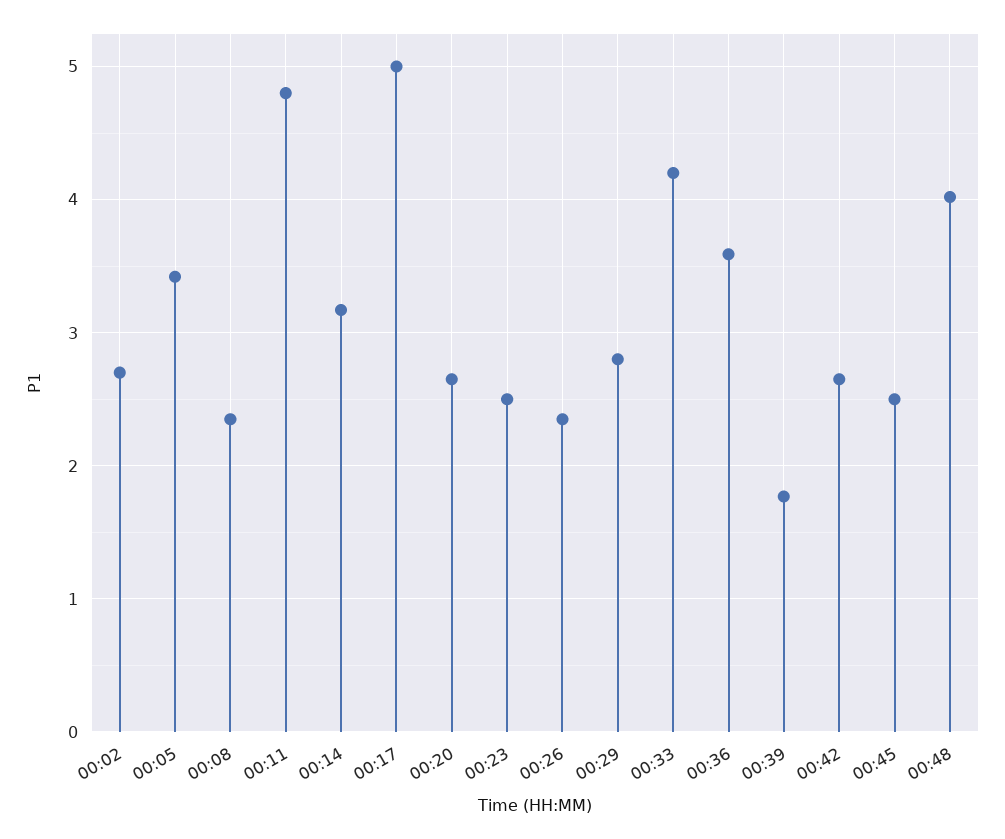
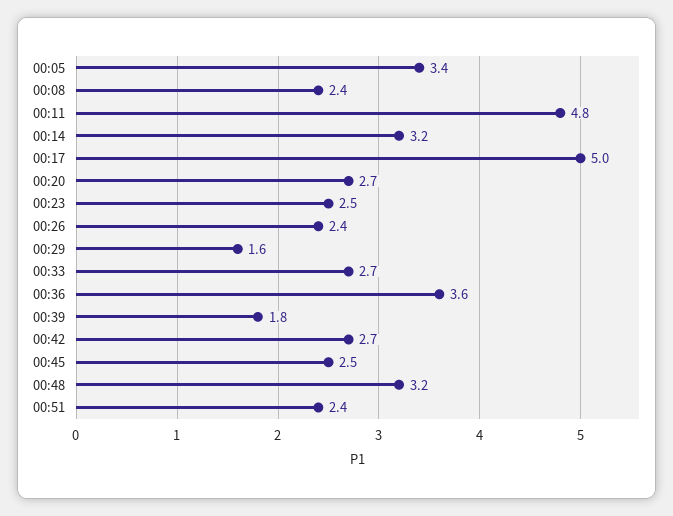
00:02: 2.7 -> none
00:29: 2.8 -> 1.6
00:33: 4.2 -> 2.7
00:48: 4 -> 3.2
00:51: none -> 2.4

